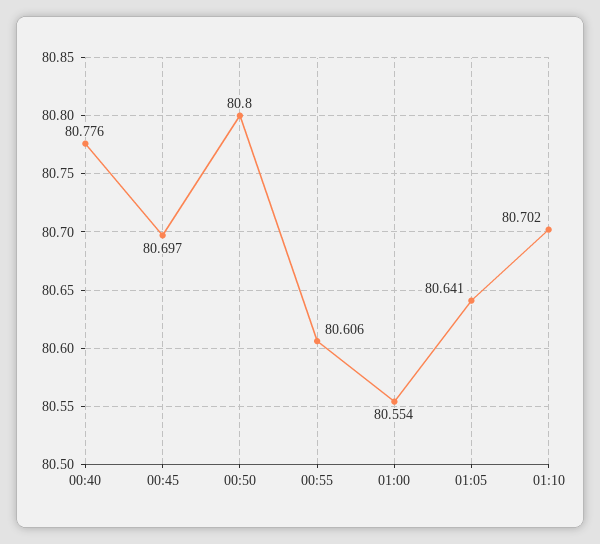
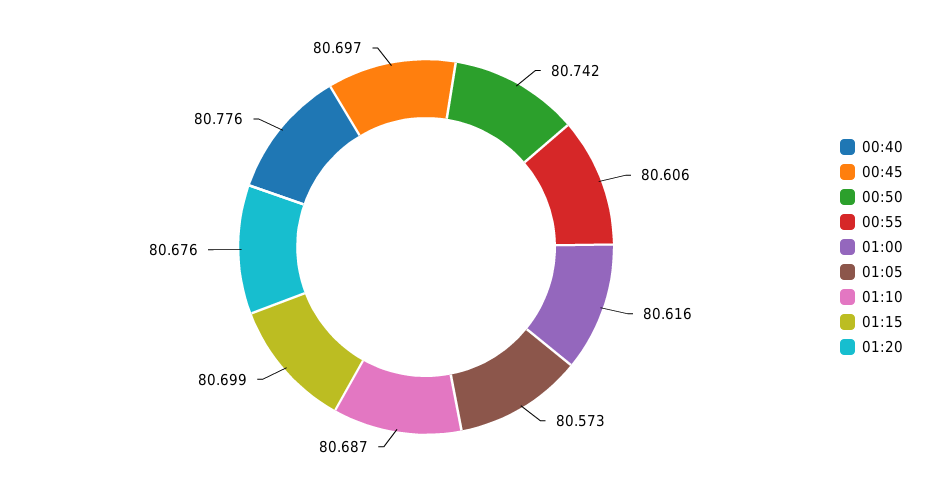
00:50: 80.8 -> 80.742
01:00: 80.554 -> 80.616
01:05: 80.641 -> 80.573
01:10: 80.702 -> 80.687
01:15: none -> 80.699
01:20: none -> 80.676

